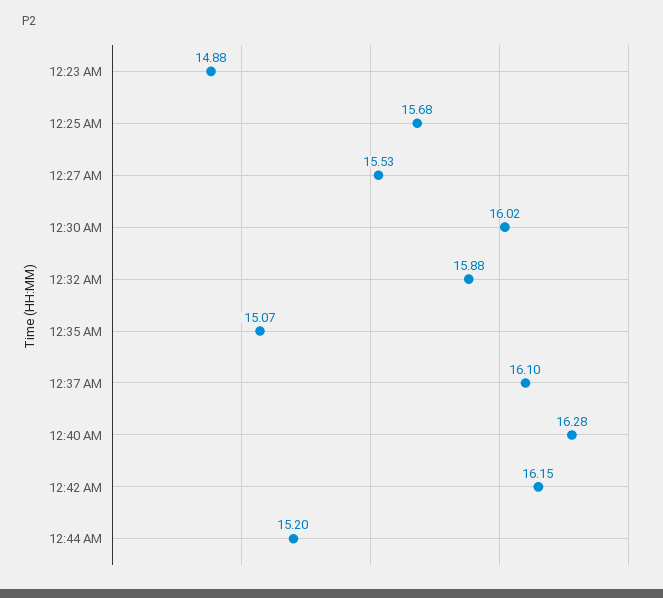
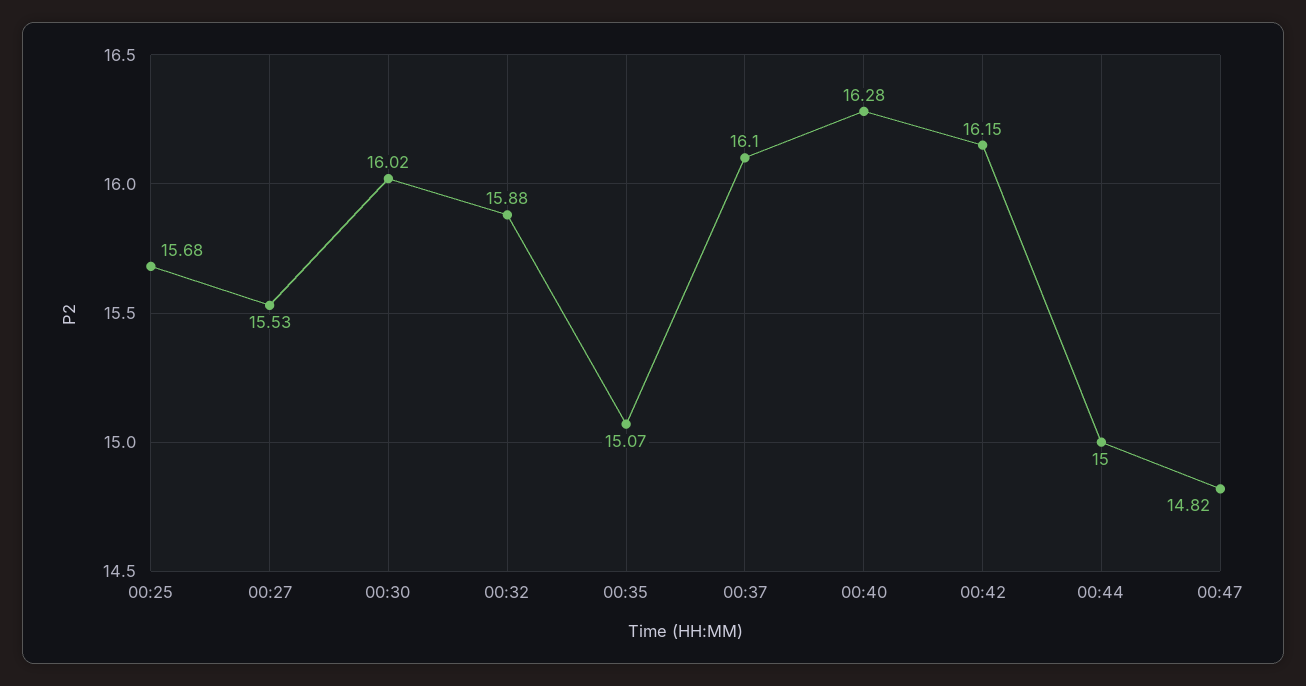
12:23 AM: 14.88 -> none
12:44 AM: 15.2 -> 15
00:47: none -> 14.82

